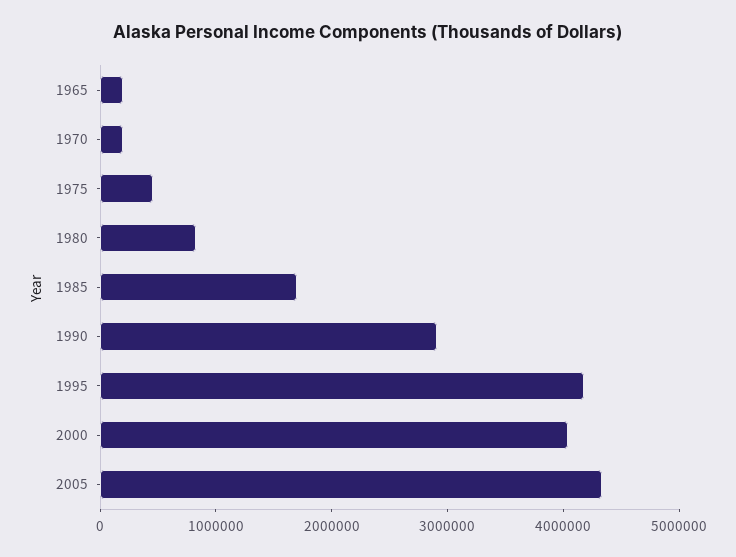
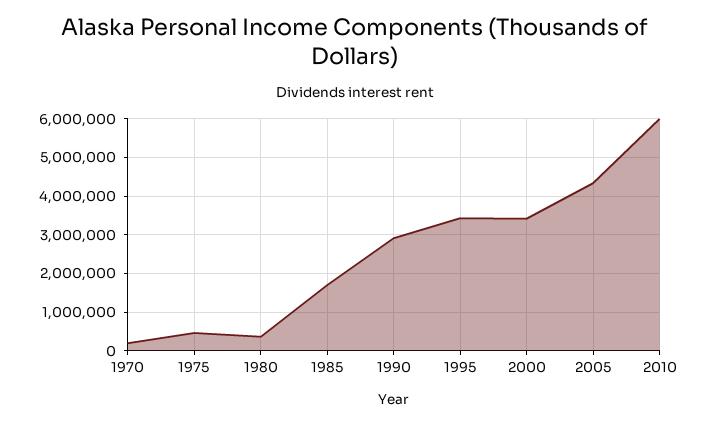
1965: 200000 -> none
1980: 800000 -> 400000
1995: 4200000 -> 3400000
2000: 4000000 -> 3400000
2010: none -> 6000000

